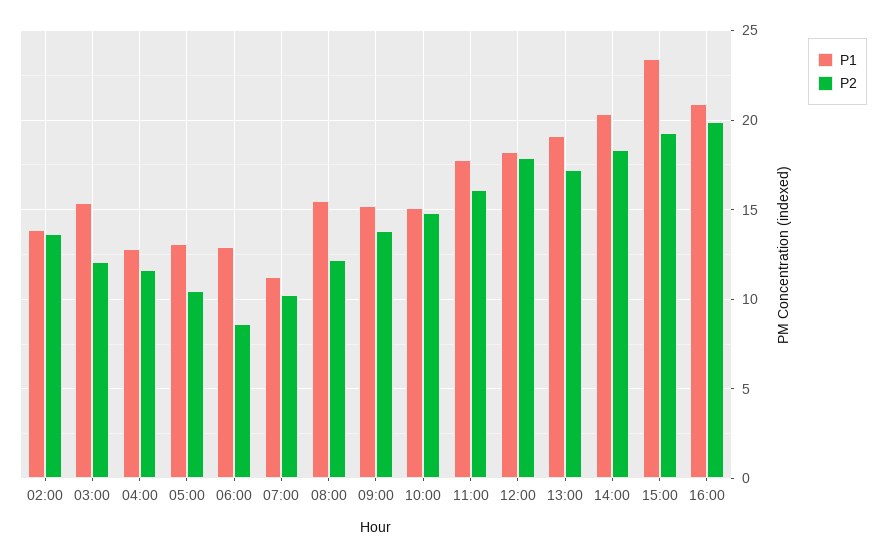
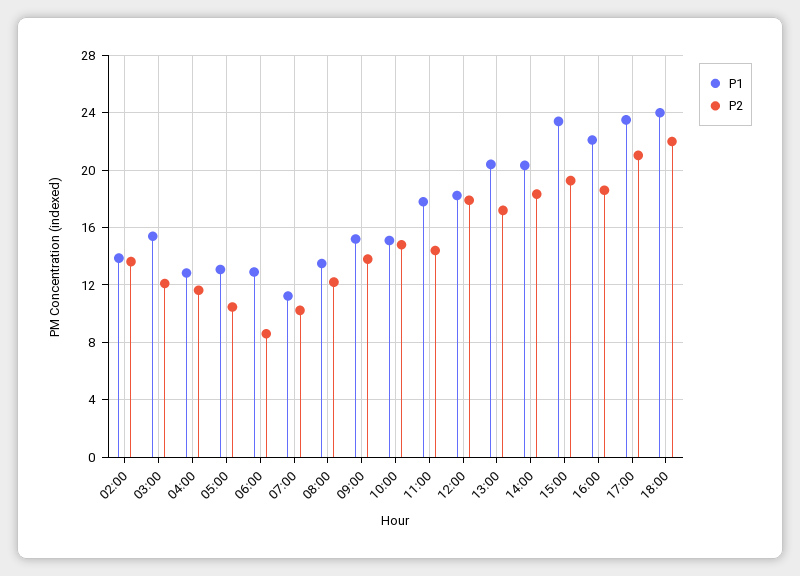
P1, 08:00: 15.5 -> 13.5
P2, 11:00: 16 -> 14.5
P1, 13:00: 19 -> 20.5
P1, 16:00: 21 -> 22
P2, 16:00: 20 -> 18.5
P1, 17:00: none -> 23.5
P2, 17:00: none -> 21
P1, 18:00: none -> 24
P2, 18:00: none -> 22

